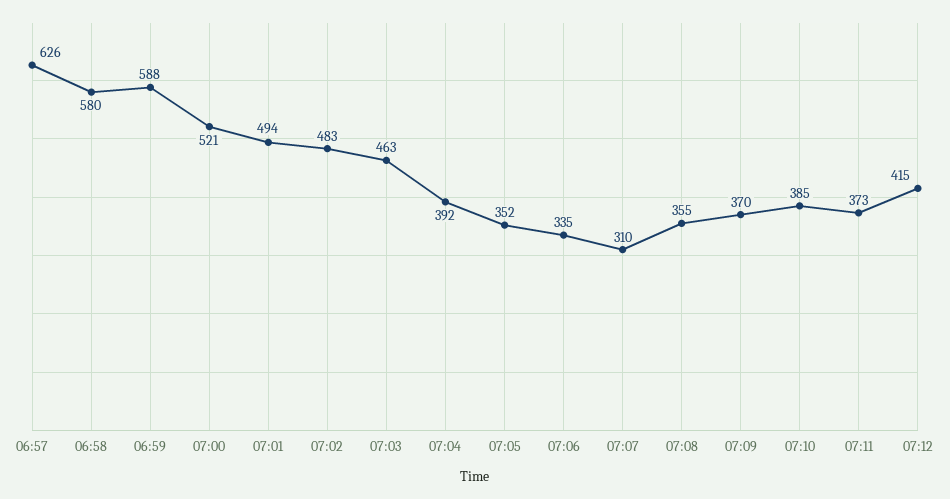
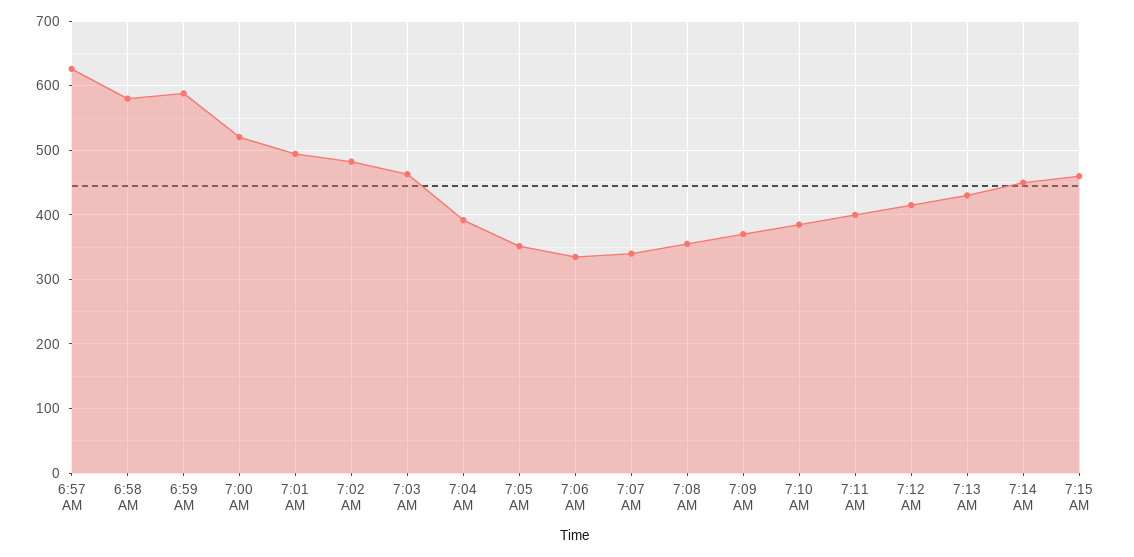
07:07: 310 -> 340
07:11: 373 -> 400
7:13 AM: none -> 430
7:14 AM: none -> 450
7:15 AM: none -> 460

